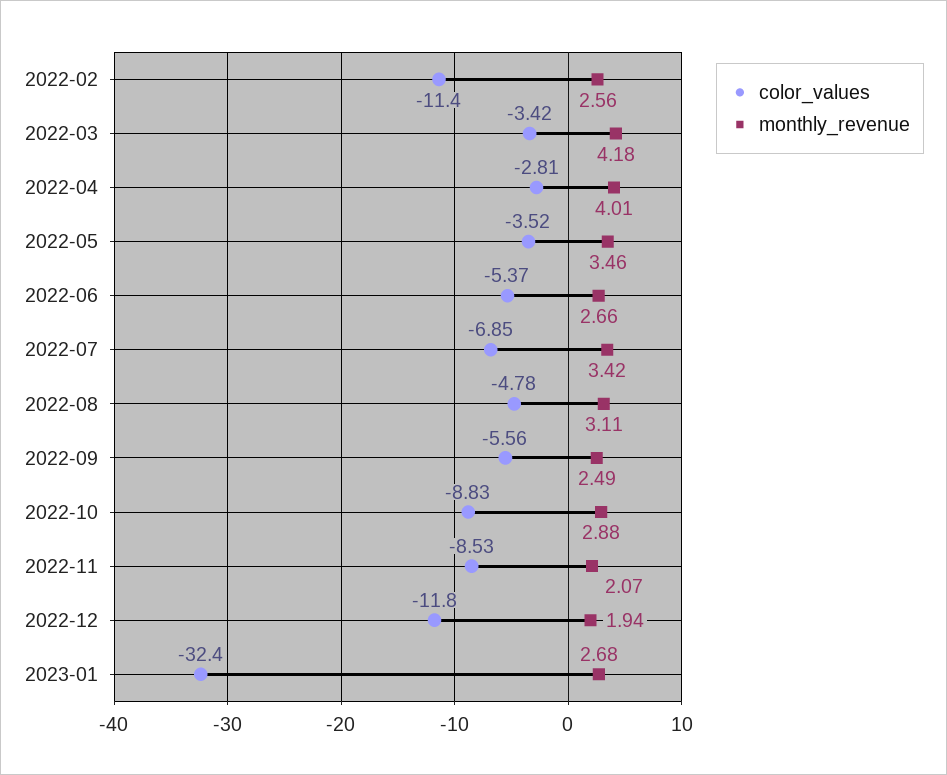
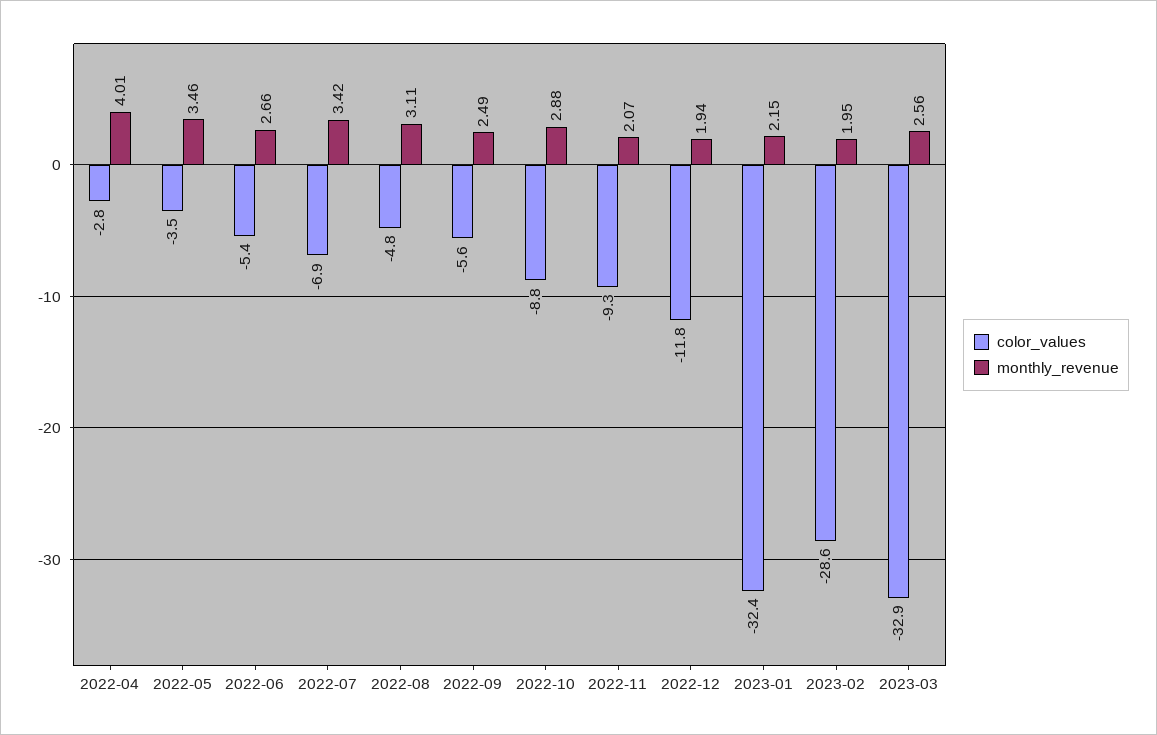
color_values, 2022-02: -11.4 -> none
monthly_revenue, 2022-02: 2.56 -> none
color_values, 2022-03: -3.42 -> none
monthly_revenue, 2022-03: 4.18 -> none
color_values, 2022-11: -8.53 -> -9.3
monthly_revenue, 2023-01: 2.68 -> 2.15
color_values, 2023-02: none -> -28.6
monthly_revenue, 2023-02: none -> 1.95
color_values, 2023-03: none -> -32.9
monthly_revenue, 2023-03: none -> 2.56

